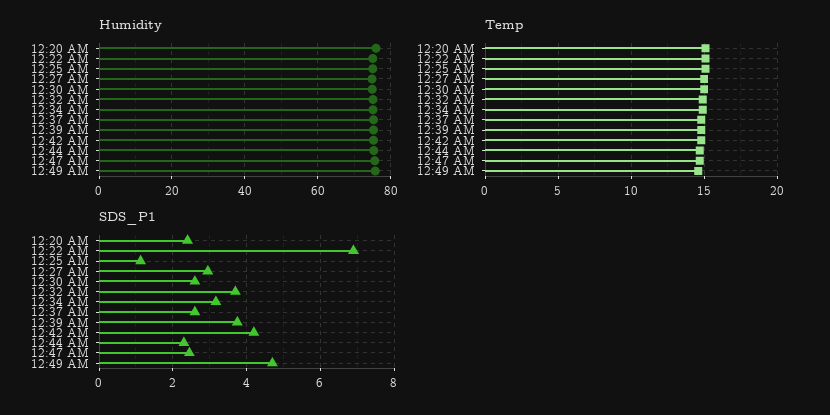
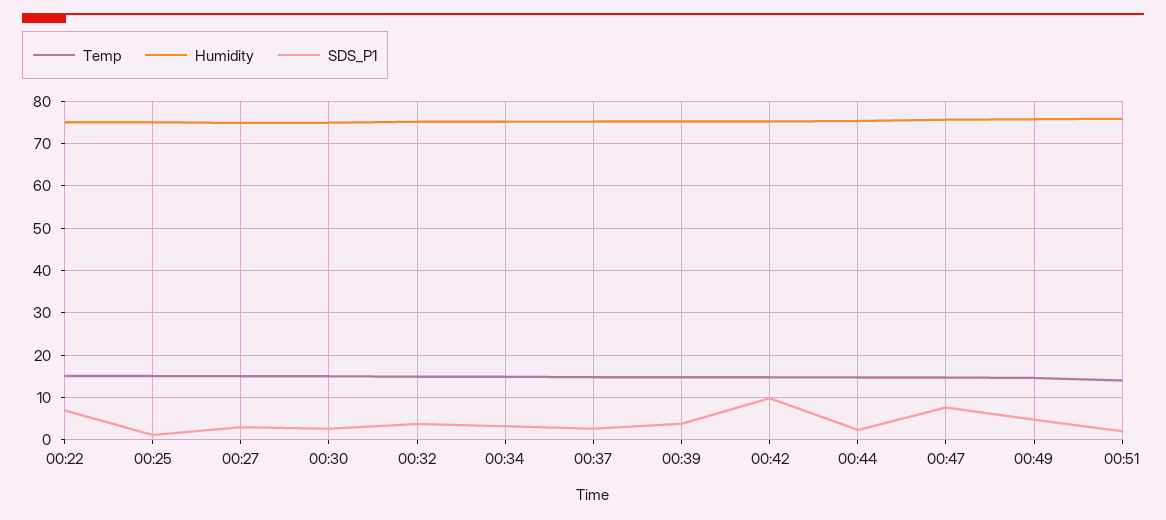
Humidity, 12:20 AM: 76 -> none
Temp, 12:20 AM: 15 -> none
SDS_P1, 12:20 AM: 2.4 -> none
SDS_P1, 12:42 AM: 4.2 -> 10
SDS_P1, 12:47 AM: 2.4 -> 8
Temp, 00:51: none -> 14
Humidity, 00:51: none -> 76
SDS_P1, 00:51: none -> 2

